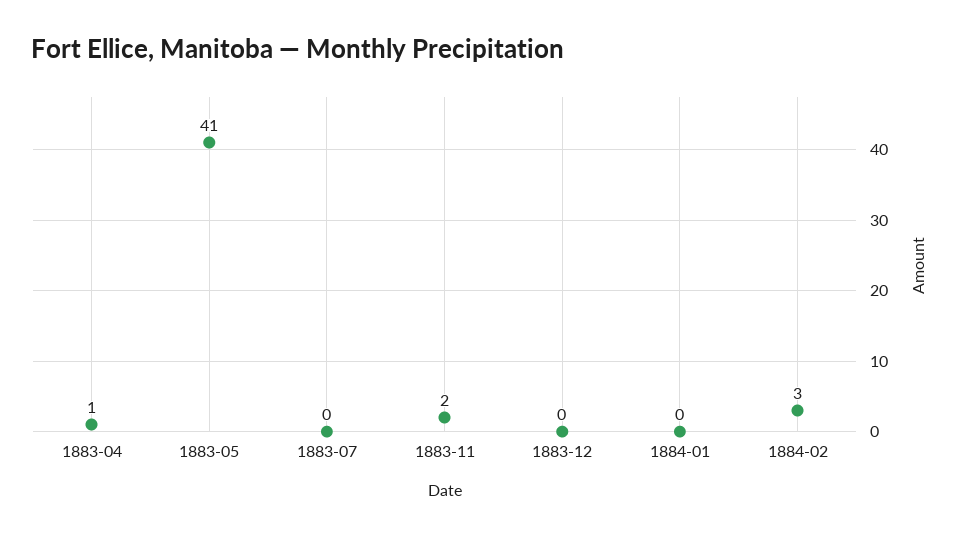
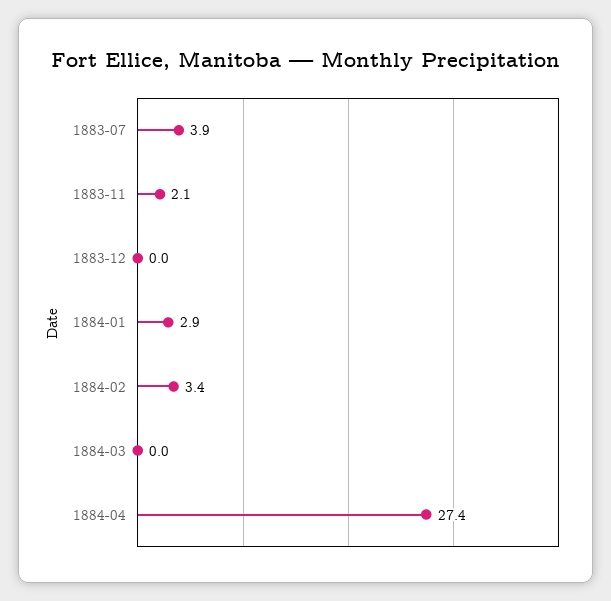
1883-04: 1 -> none
1883-05: 41 -> none
1883-07: 0 -> 3.9
1884-01: 0 -> 2.9
1884-03: none -> 0
1884-04: none -> 27.4

